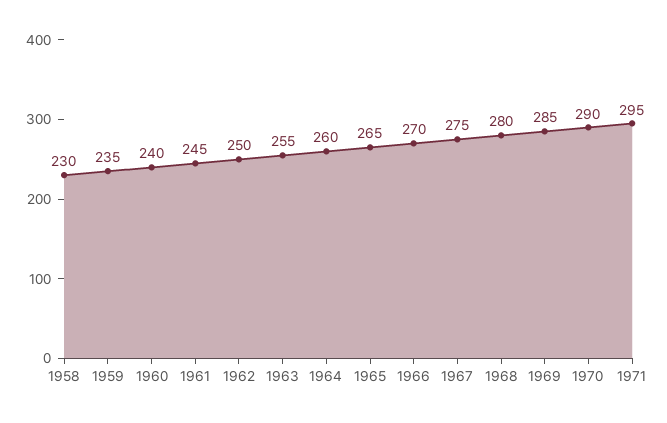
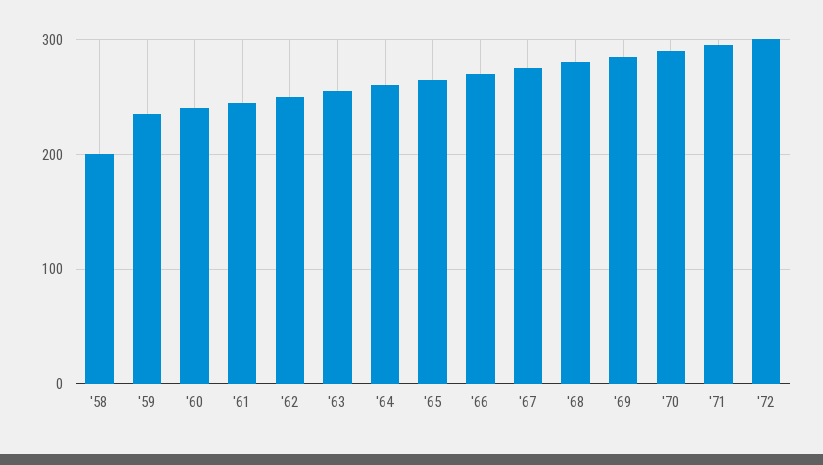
1958: 230 -> 200
'72: none -> 300

